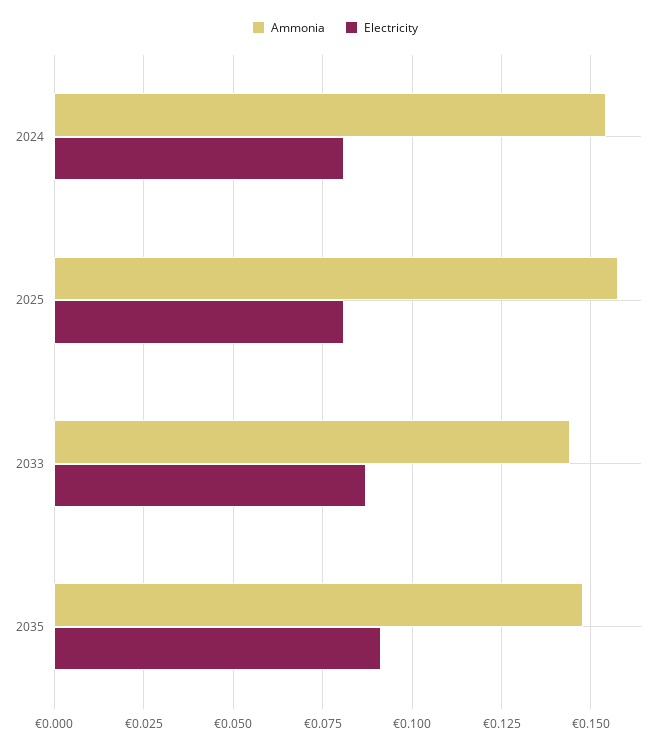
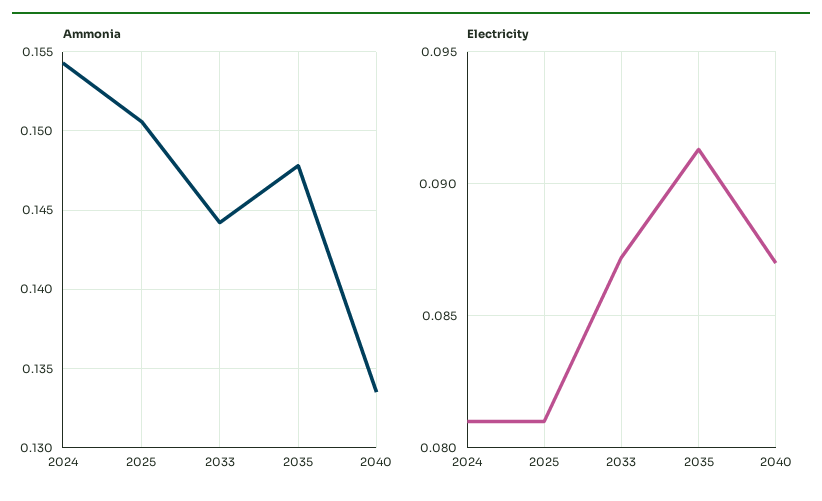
Ammonia, 2025: 0.1575 -> 0.1505
Ammonia, 2040: none -> 0.1335
Electricity, 2040: none -> 0.087

